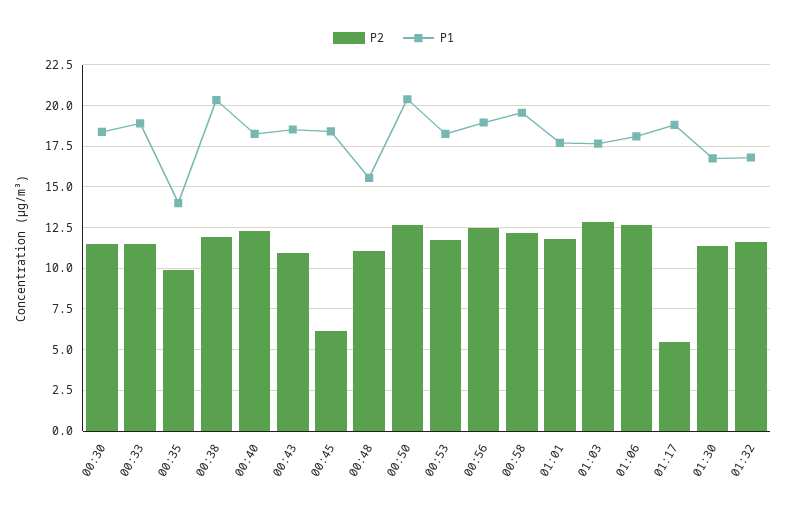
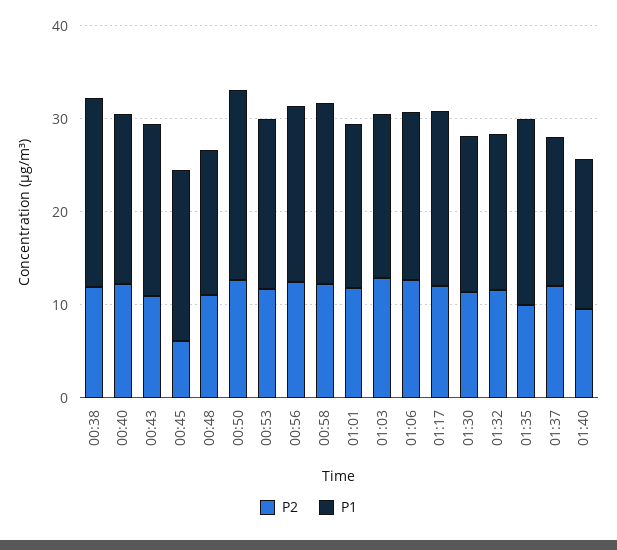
P2, 00:30: 11.5 -> none
P1, 00:30: 18.5 -> none
P2, 00:33: 11.5 -> none
P1, 00:33: 19 -> none
P2, 00:35: 10 -> none
P1, 00:35: 14 -> none
P2, 01:17: 5.5 -> 12
P2, 01:35: none -> 10
P1, 01:35: none -> 20
P2, 01:37: none -> 12
P1, 01:37: none -> 16
P2, 01:40: none -> 10
P1, 01:40: none -> 16

